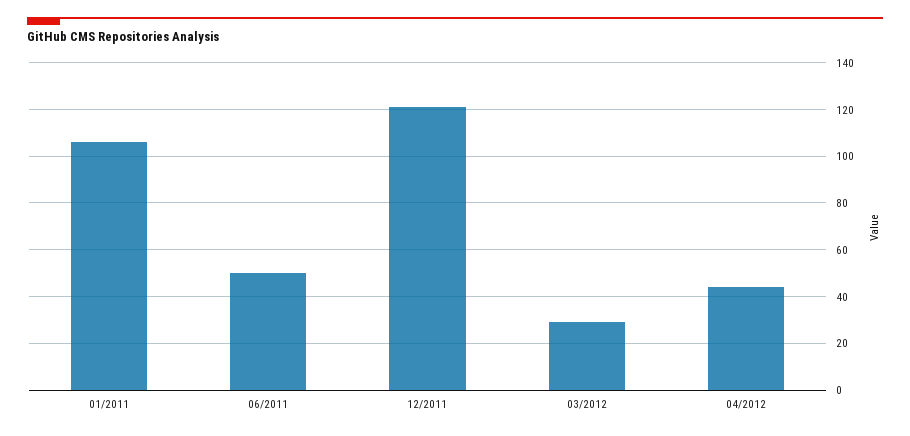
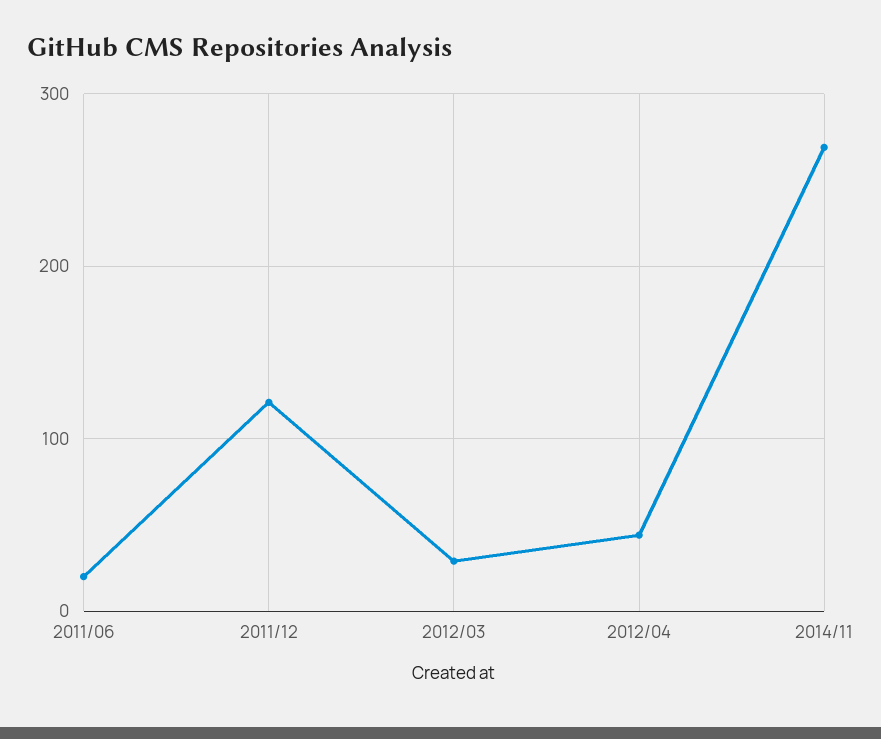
01/2011: 105 -> none
06/2011: 50 -> 20
2014/11: none -> 270

